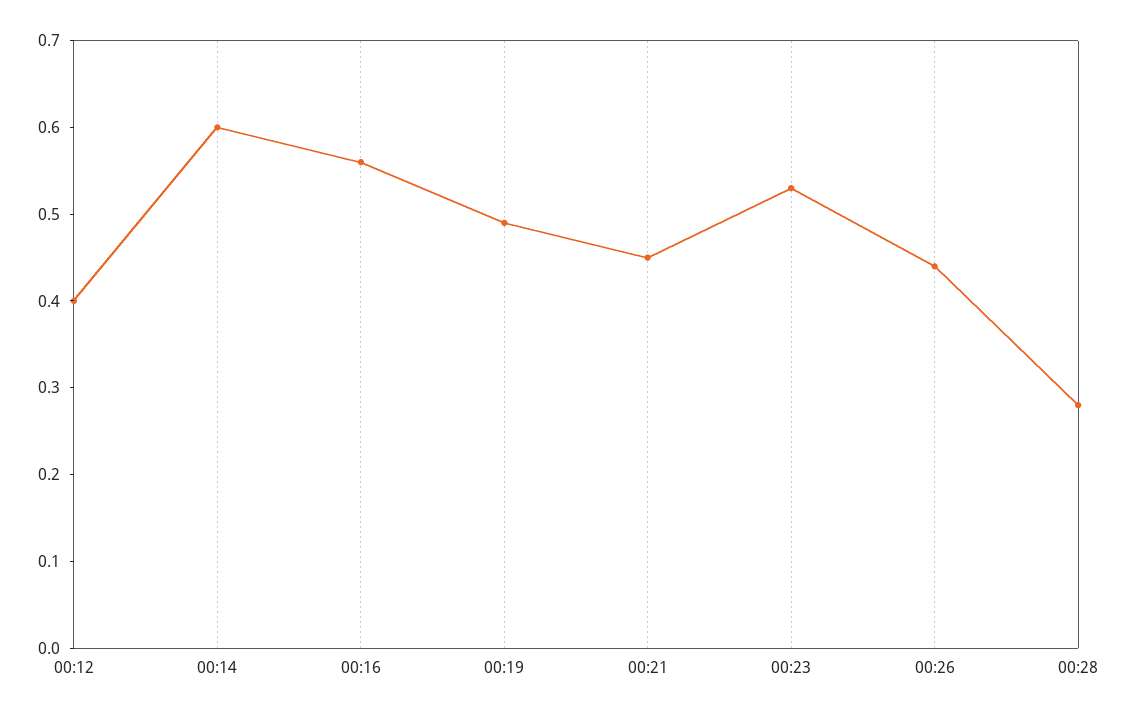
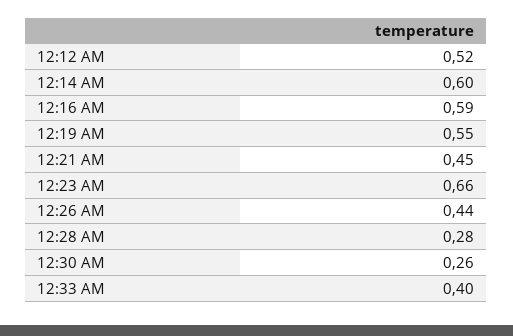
00:12: 0.4 -> 0.52
00:16: 0.56 -> 0.59
00:19: 0.49 -> 0.55
00:23: 0.53 -> 0.66
12:30 AM: none -> 0.26
12:33 AM: none -> 0.4

